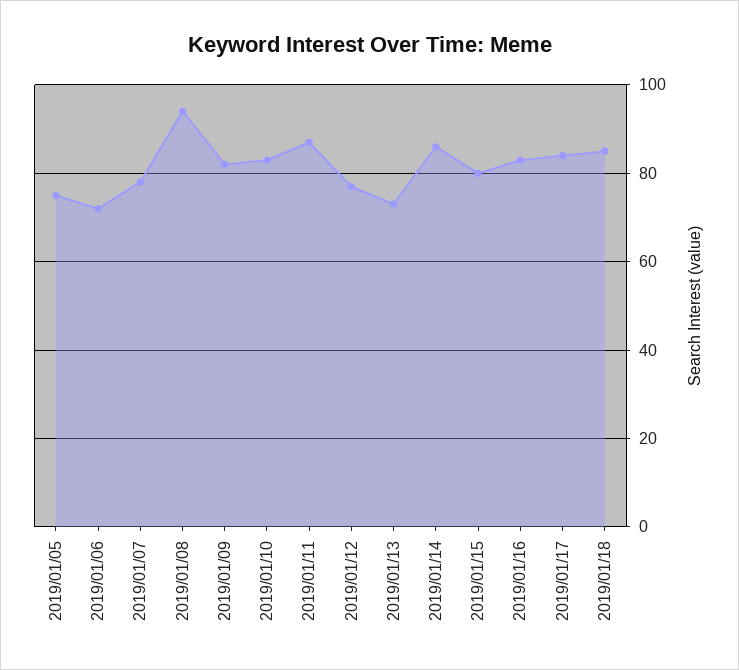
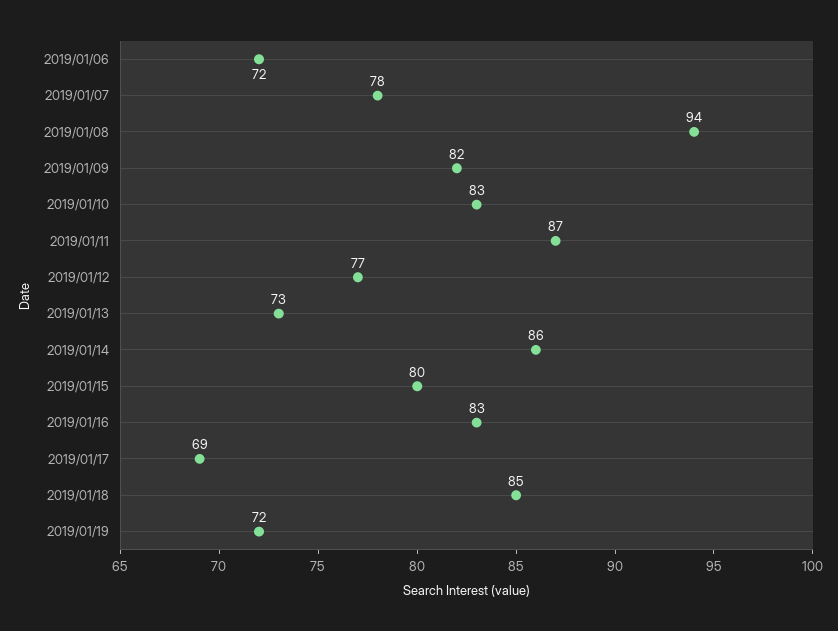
2019/01/05: 75 -> none
2019/01/17: 85 -> 69
2019/01/19: none -> 72

